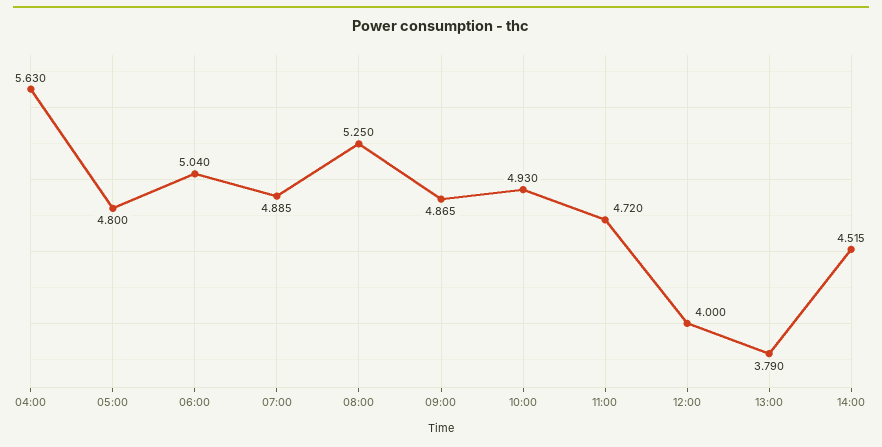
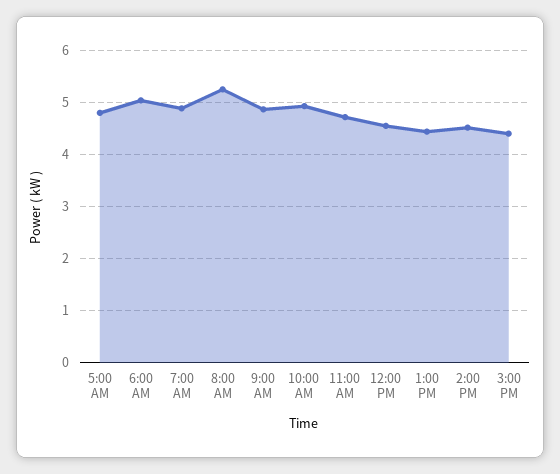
04:00: 5.63 -> none
12:00: 4 -> 4.6
13:00: 3.79 -> 4.4
3:00 PM: none -> 4.4

